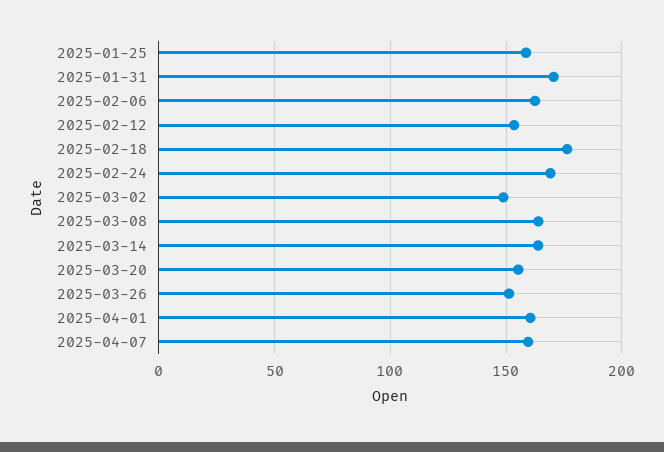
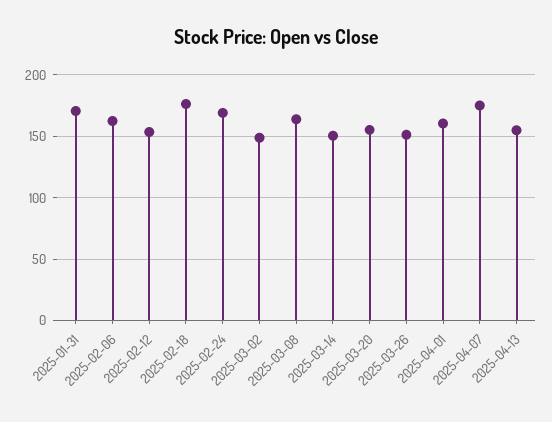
2025-01-25: 160 -> none
2025-03-14: 165 -> 150
2025-04-07: 160 -> 175
2025-04-13: none -> 155

